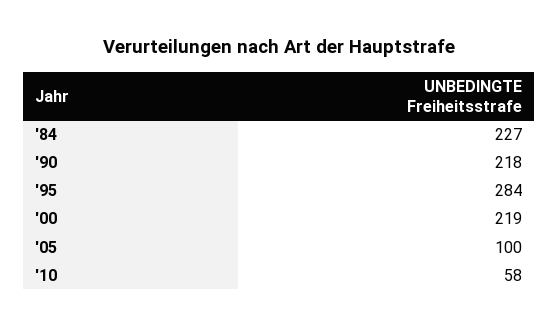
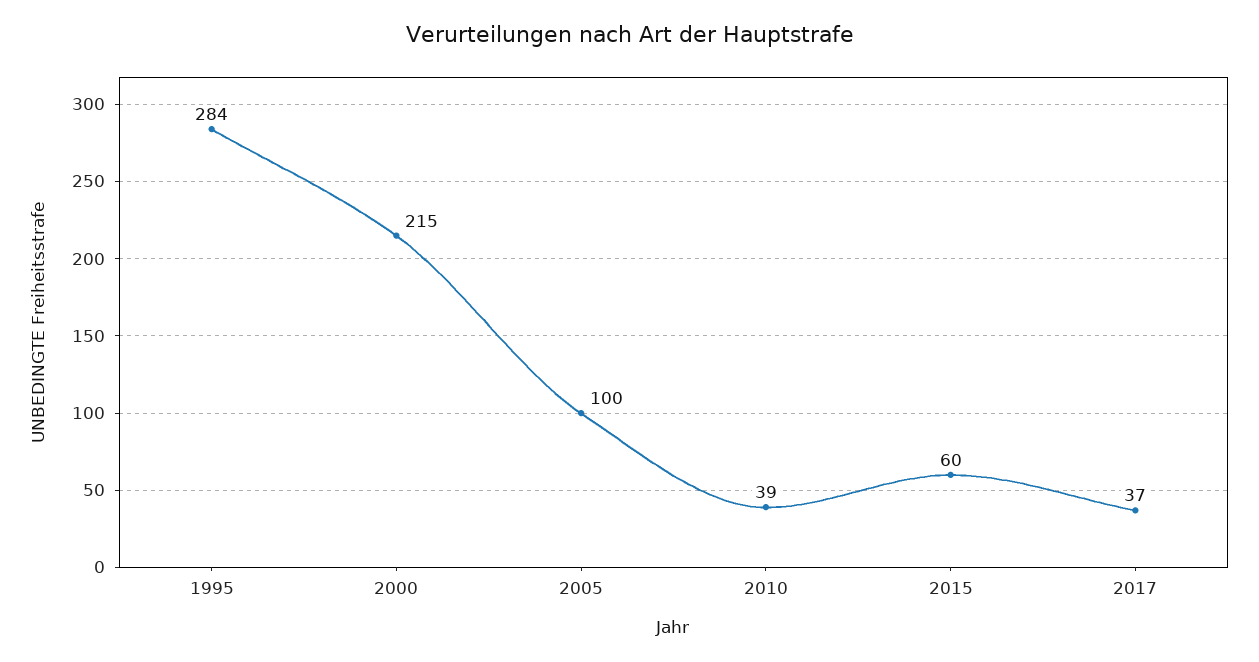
'84: 227 -> none
'90: 218 -> none
'00: 219 -> 215
'10: 58 -> 39
2015: none -> 60
2017: none -> 37

